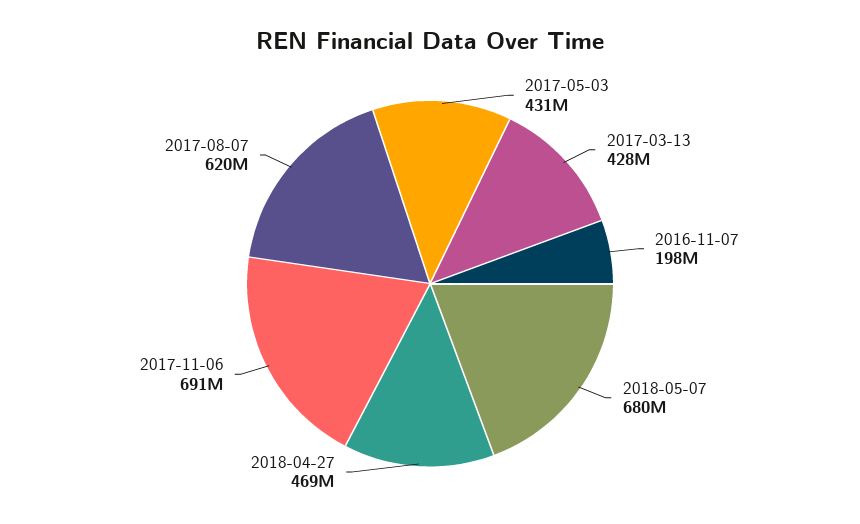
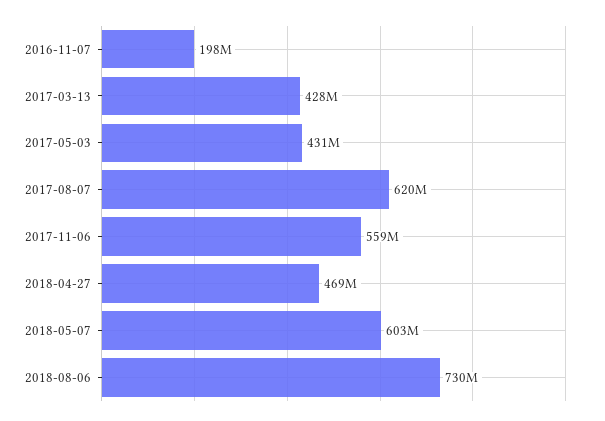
2018-05-07: 680000000 -> 603000000
2017-11-06: 691000000 -> 559000000
2018-08-06: none -> 730000000

